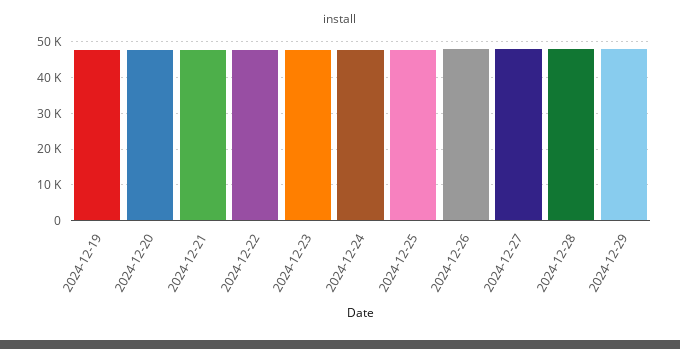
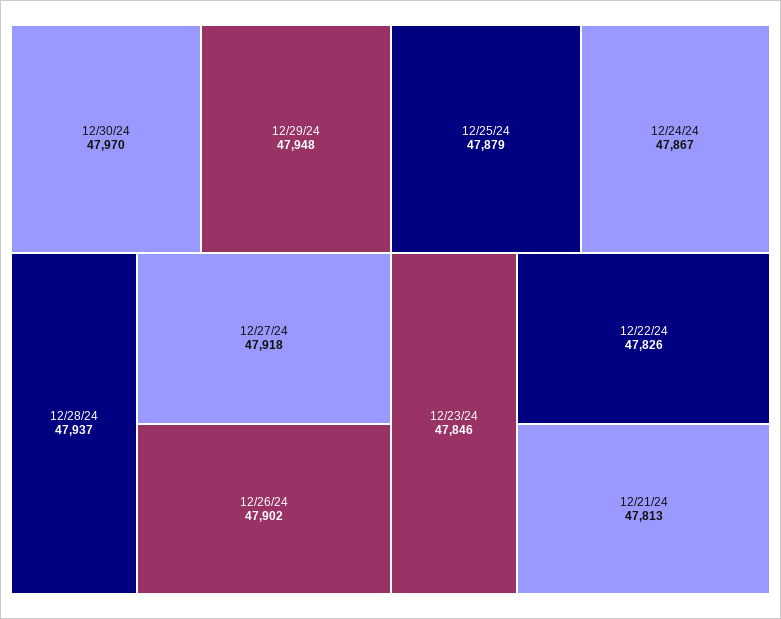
2024-12-19: 48000 -> none
2024-12-20: 48000 -> none
12/30/24: none -> 47970

